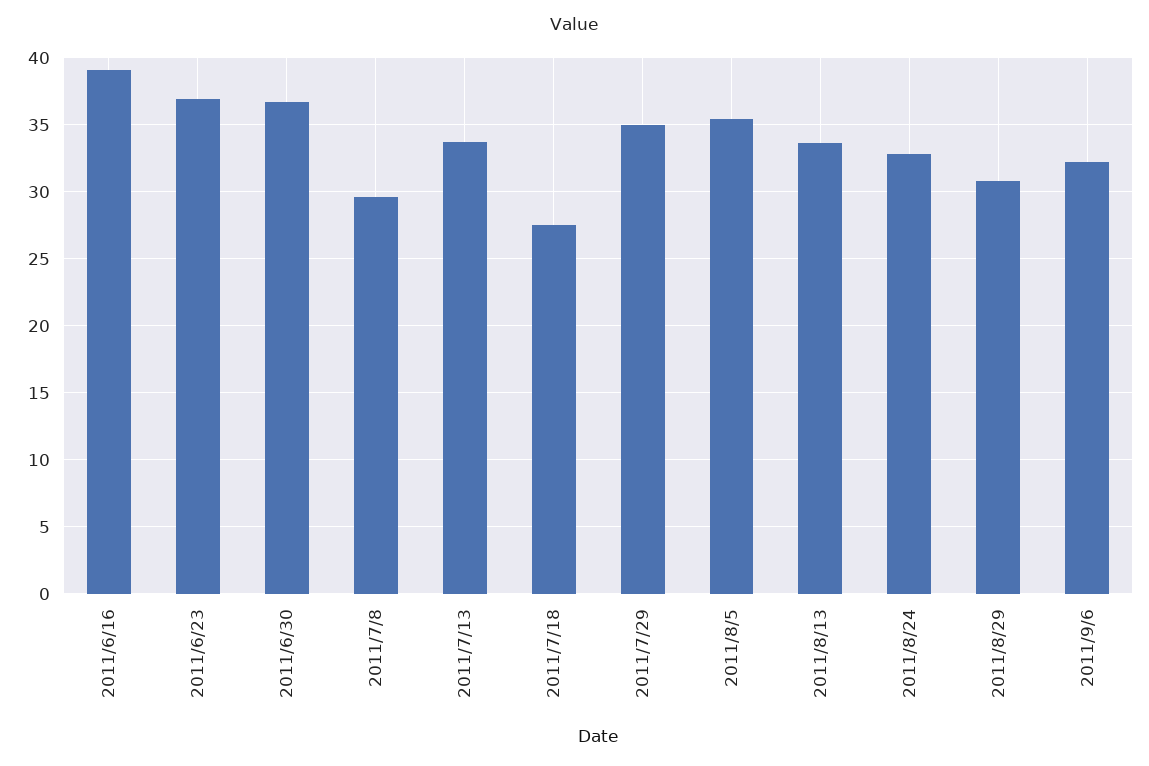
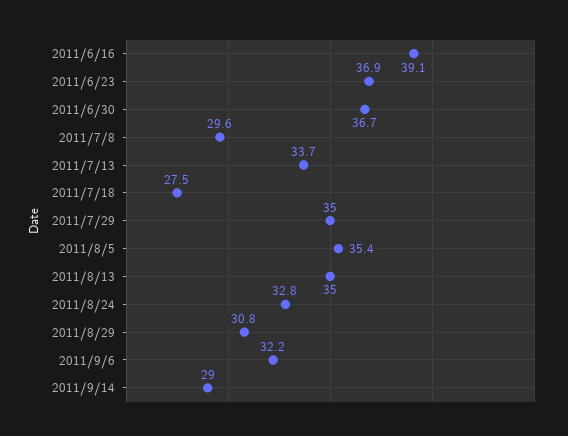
2011/8/13: 33.5 -> 35
2011/9/14: none -> 29

